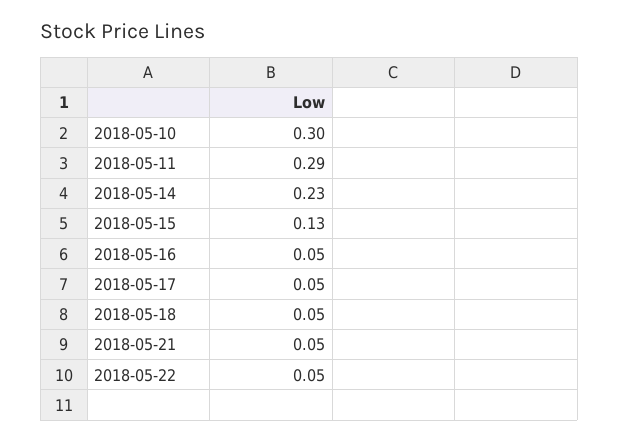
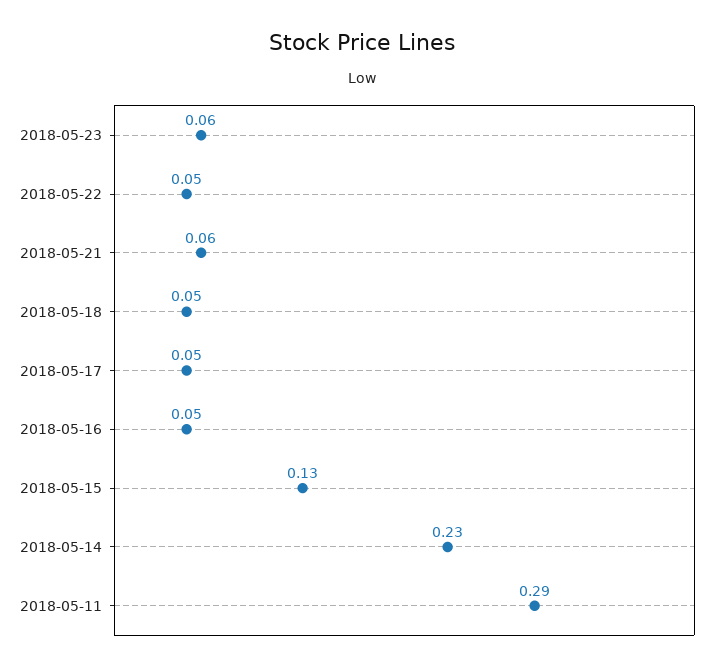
2018-05-10: 0.3 -> none
2018-05-21: 0.05 -> 0.06
2018-05-23: none -> 0.06

